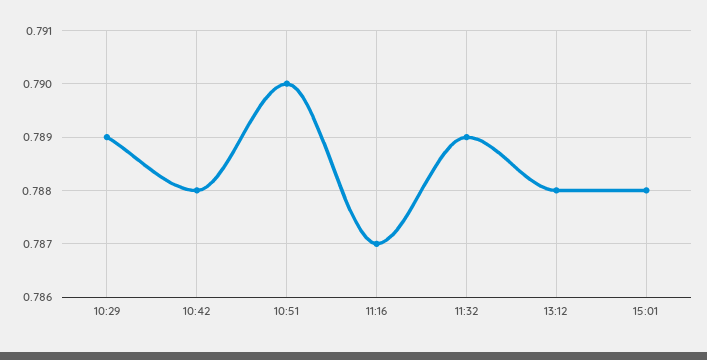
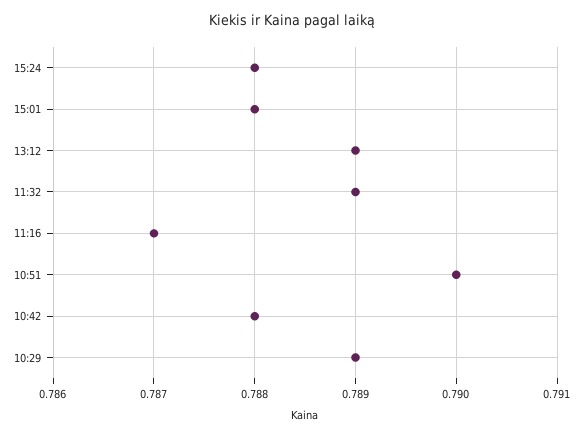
13:12: 0.788 -> 0.789
15:24: none -> 0.788

